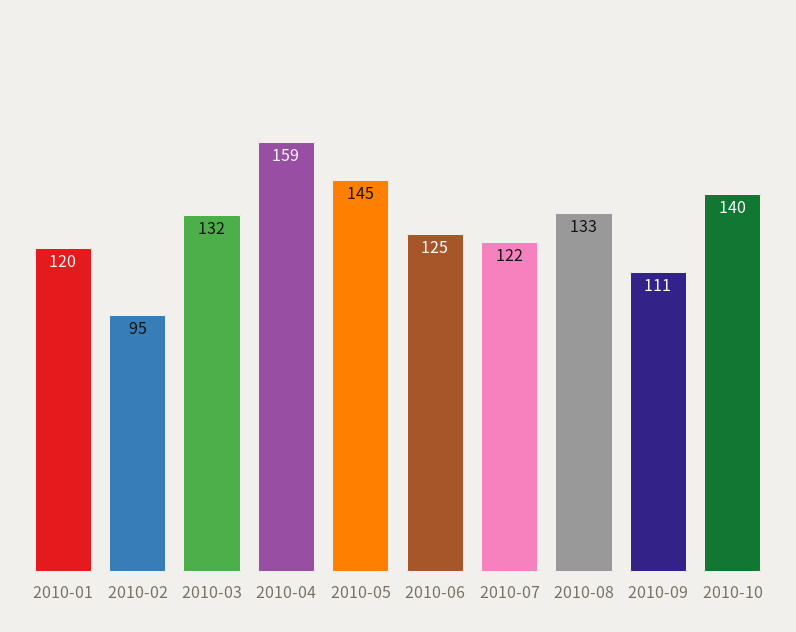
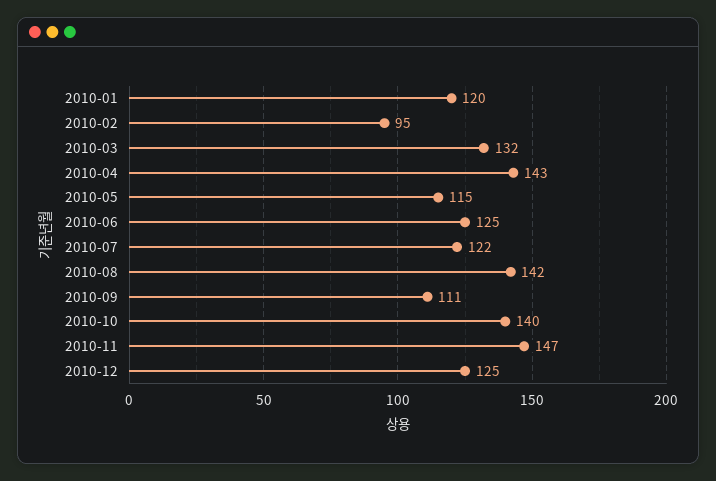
2010-04: 159 -> 143
2010-05: 145 -> 115
2010-08: 133 -> 142
2010-11: none -> 147
2010-12: none -> 125

